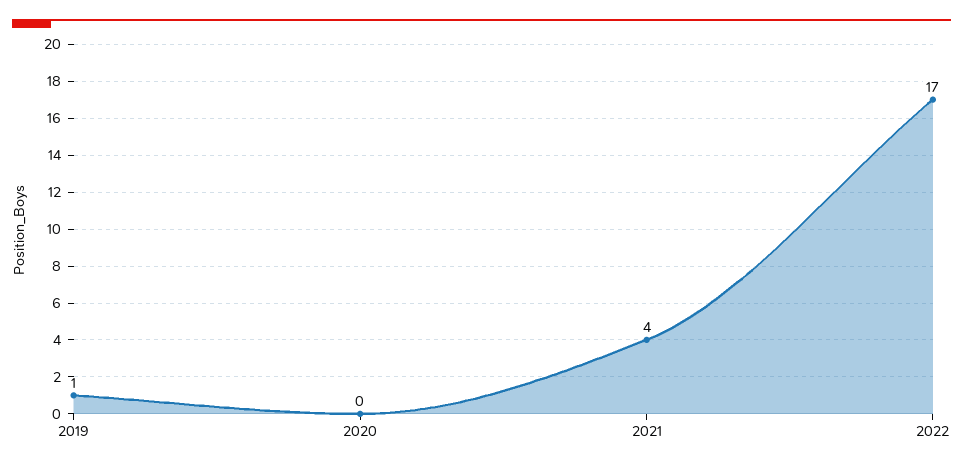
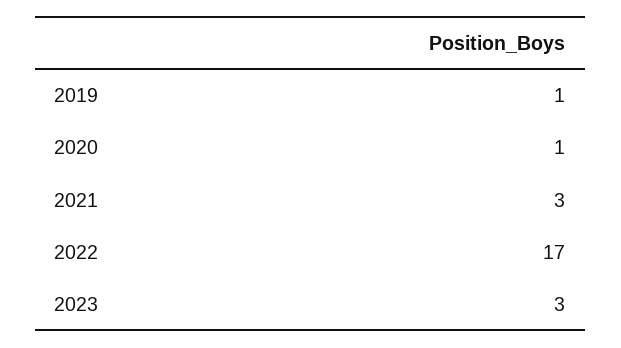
2020: 0 -> 1
2021: 4 -> 3
2023: none -> 3

